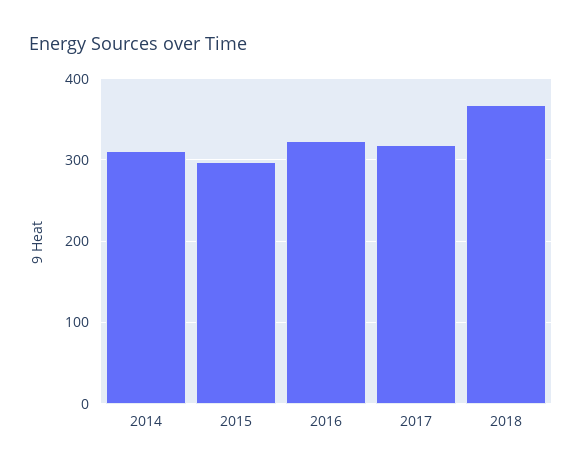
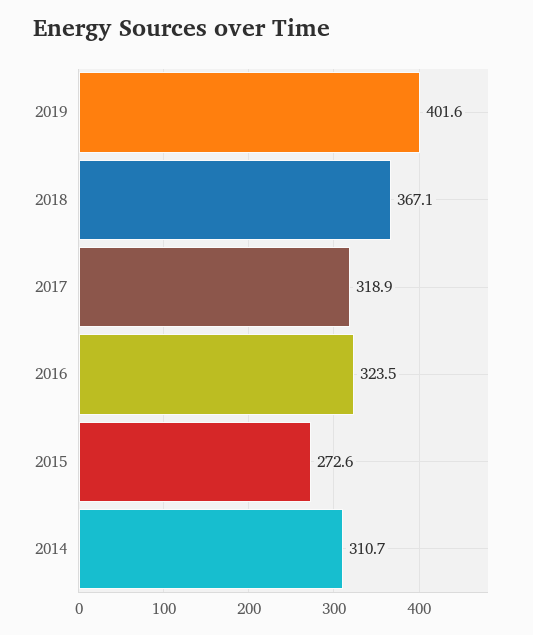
2015: 300 -> 272.6
2019: none -> 401.6

